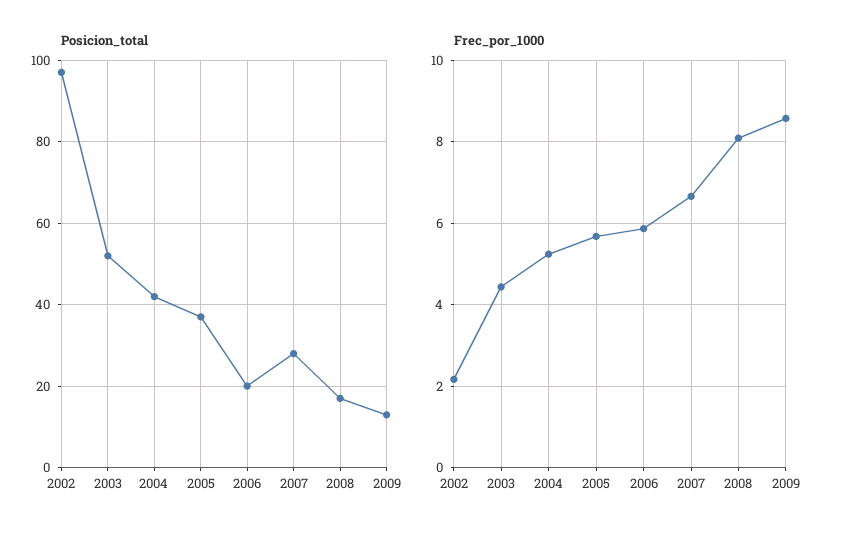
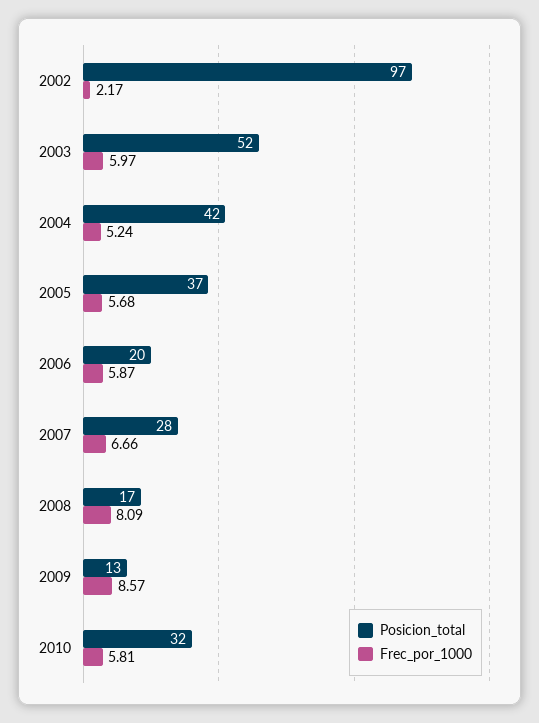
Frec_por_1000, 2003: 4.4 -> 5.97
Posicion_total, 2010: none -> 32
Frec_por_1000, 2010: none -> 5.81

